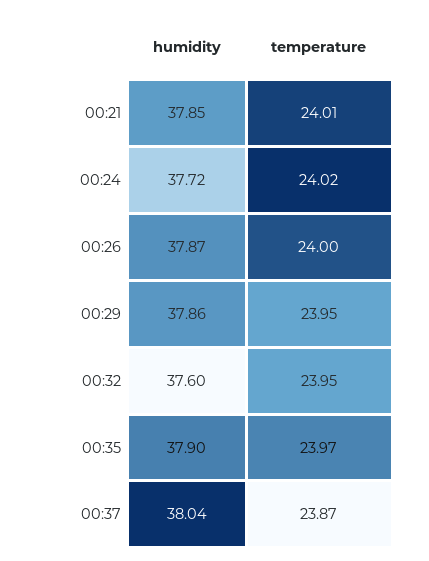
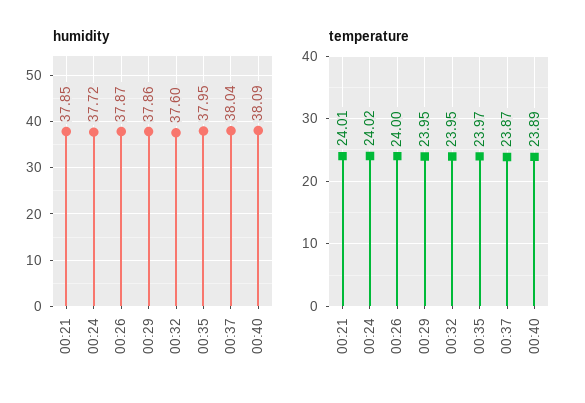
humidity, 00:35: 37.9 -> 37.95
humidity, 00:40: none -> 38.09
temperature, 00:40: none -> 23.89

